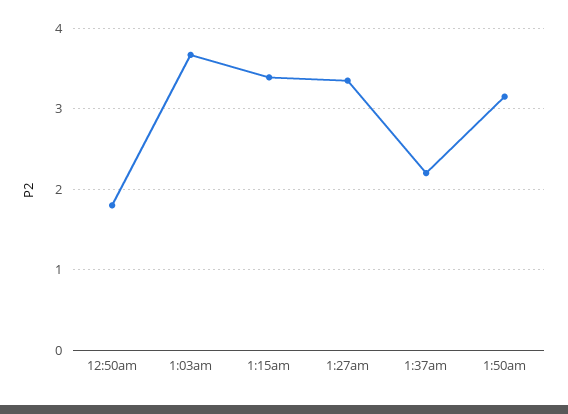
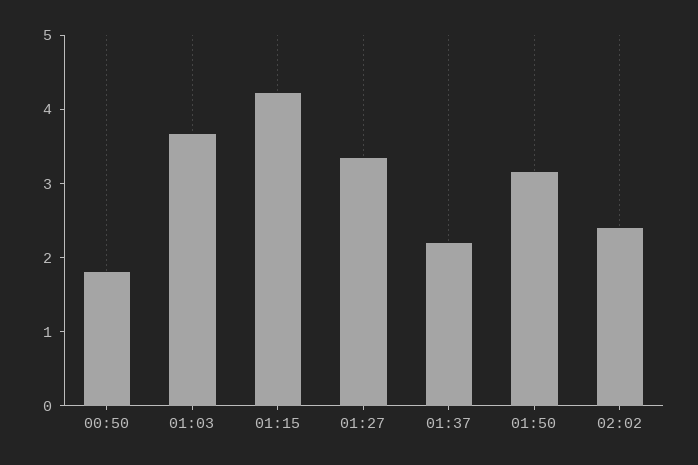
1:15am: 3.4 -> 4.2
02:02: none -> 2.4

